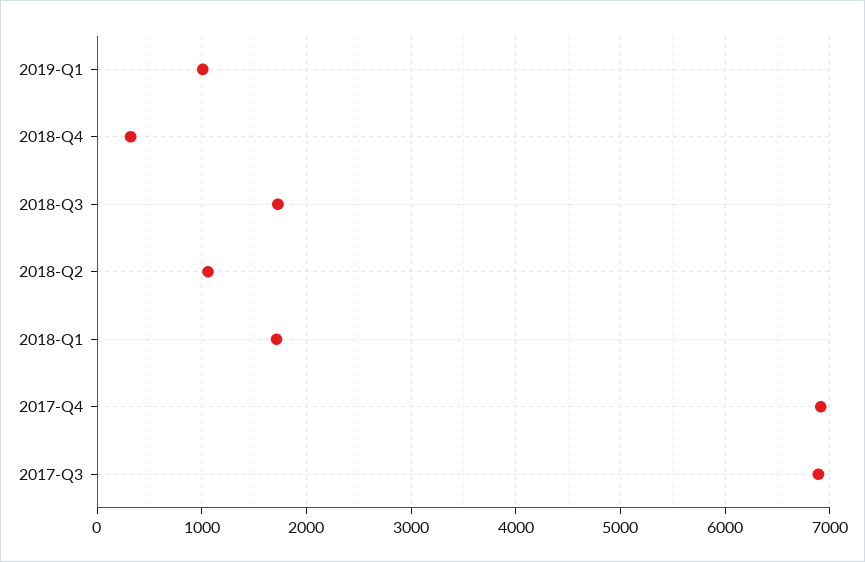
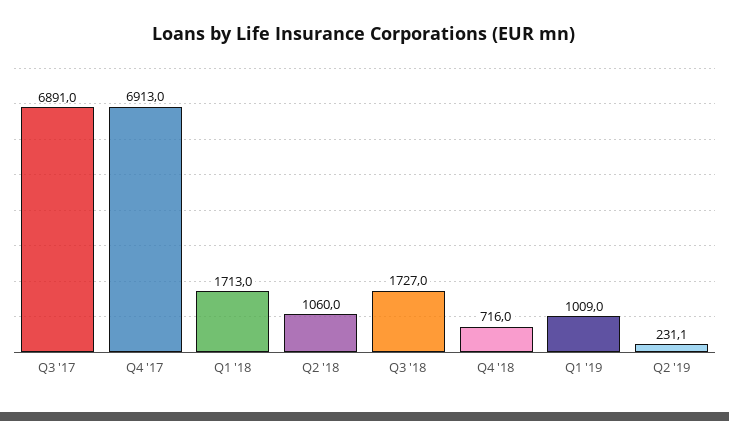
2018-Q4: 300 -> 716
Q2 '19: none -> 231.1

